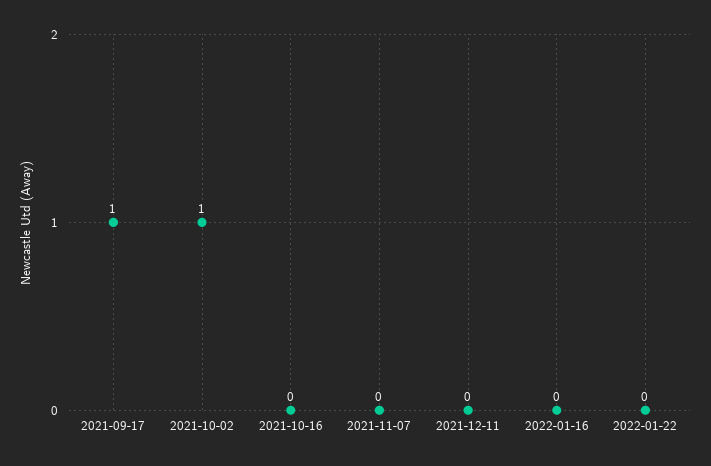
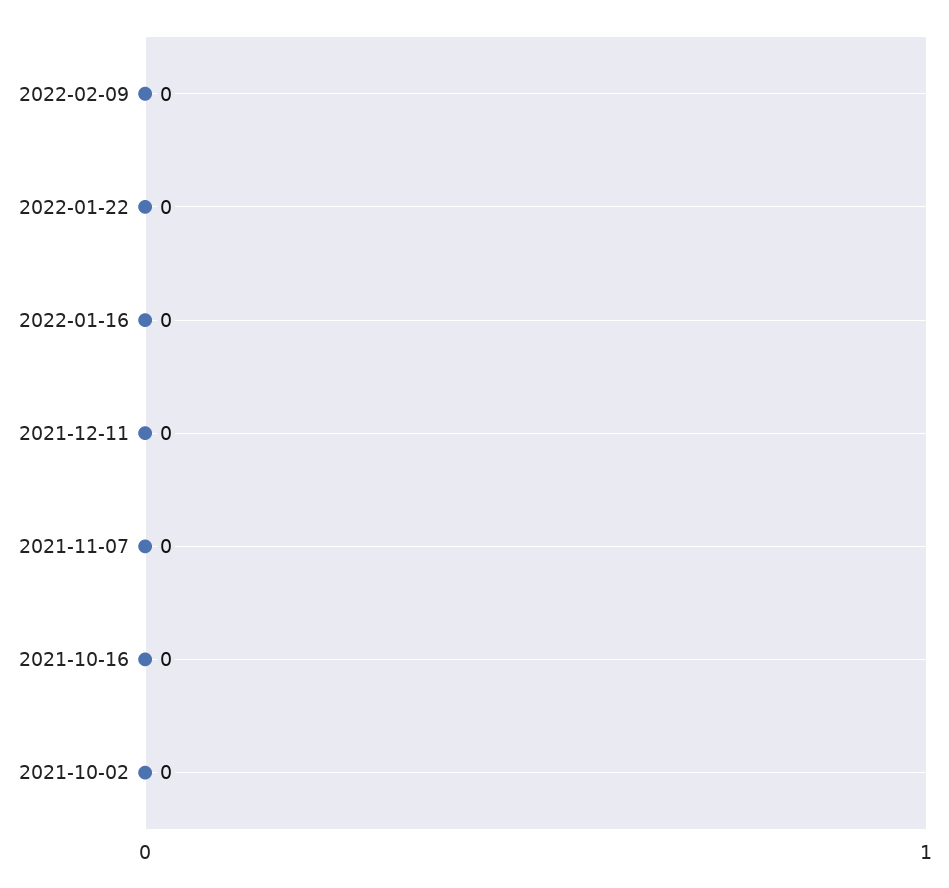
2021-09-17: 1 -> none
2021-10-02: 1 -> 0
2022-02-09: none -> 0

